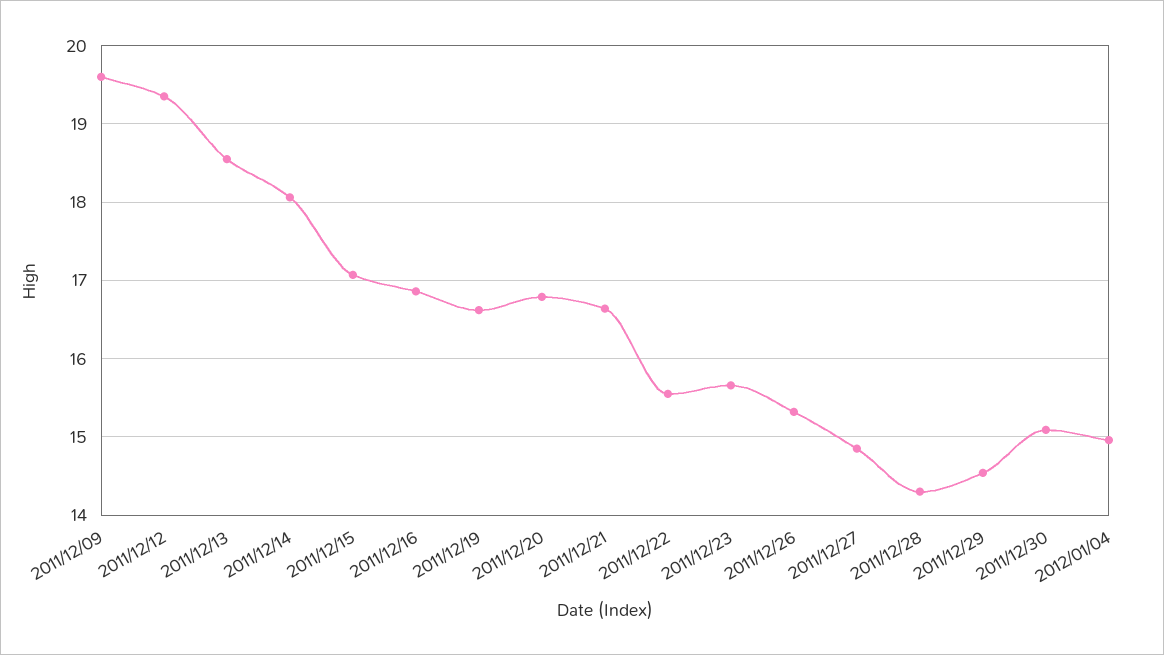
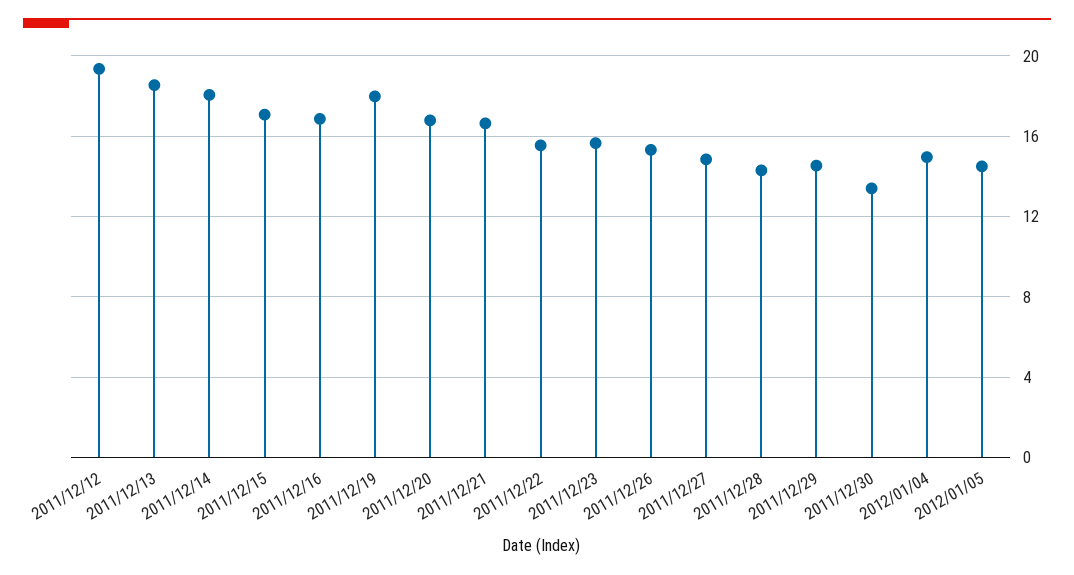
2011/12/09: 19.6 -> none
2011/12/19: 16.6 -> 18
2011/12/30: 15.1 -> 13.5
2012/01/05: none -> 14.5

